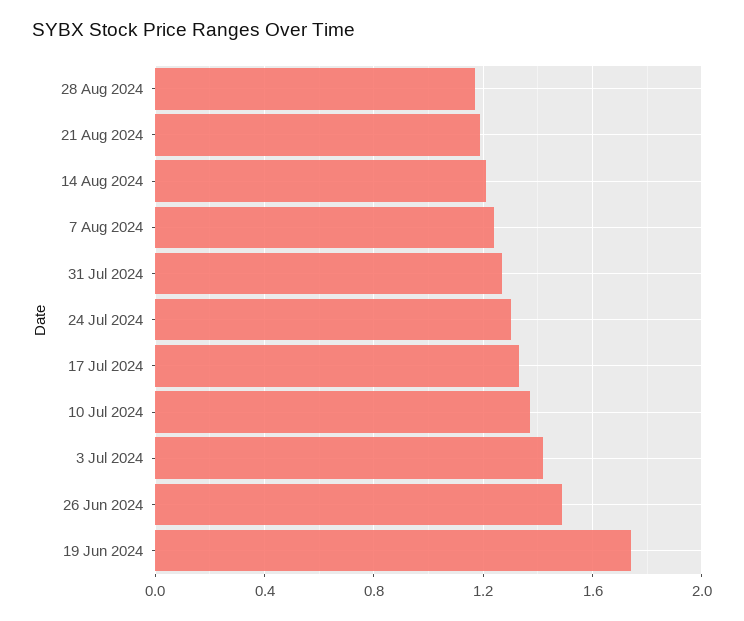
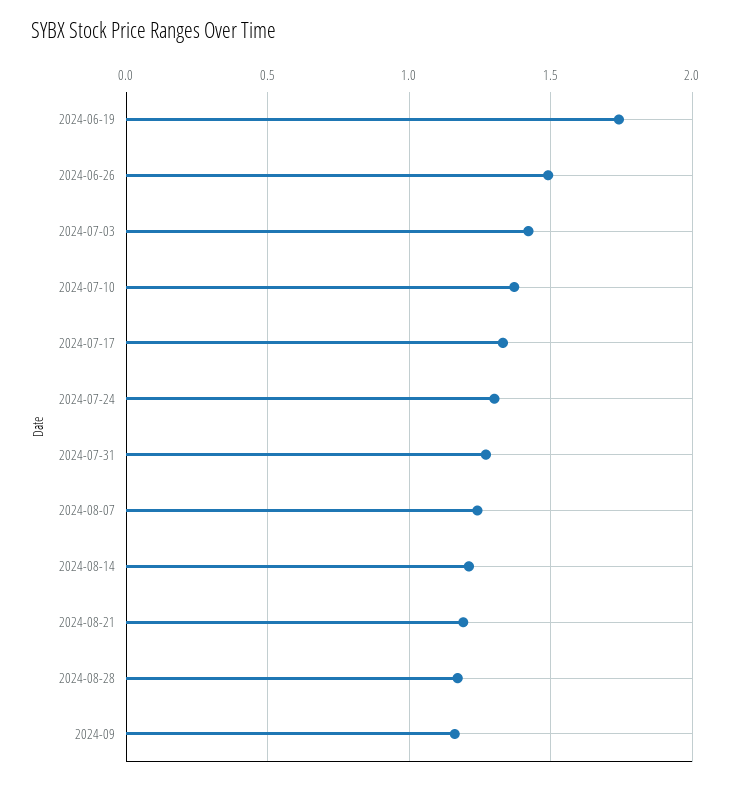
2024-09: none -> 1.15

